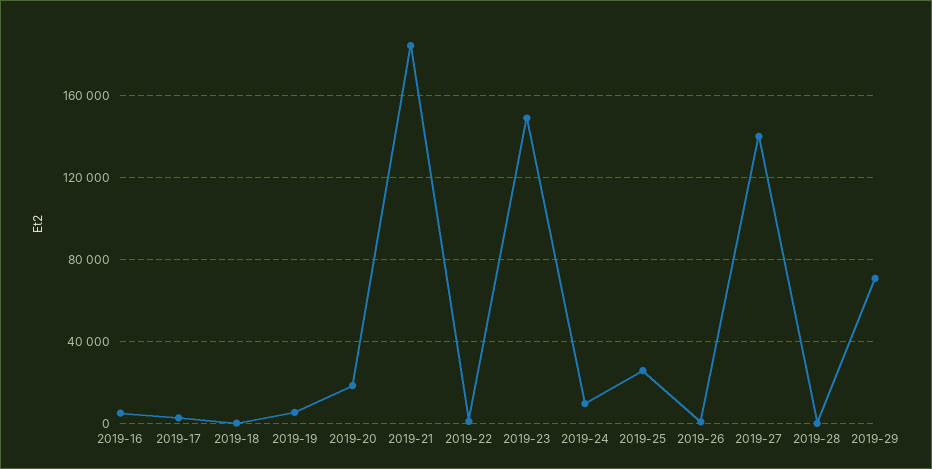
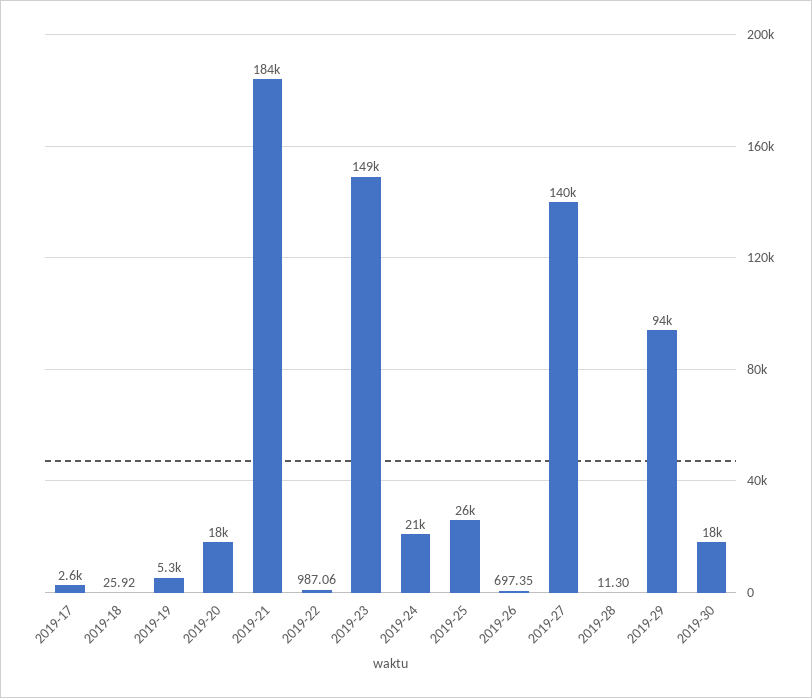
2019-16: 5000 -> none
2019-24: 10000 -> 21000
2019-29: 70000 -> 94000
2019-30: none -> 18000

